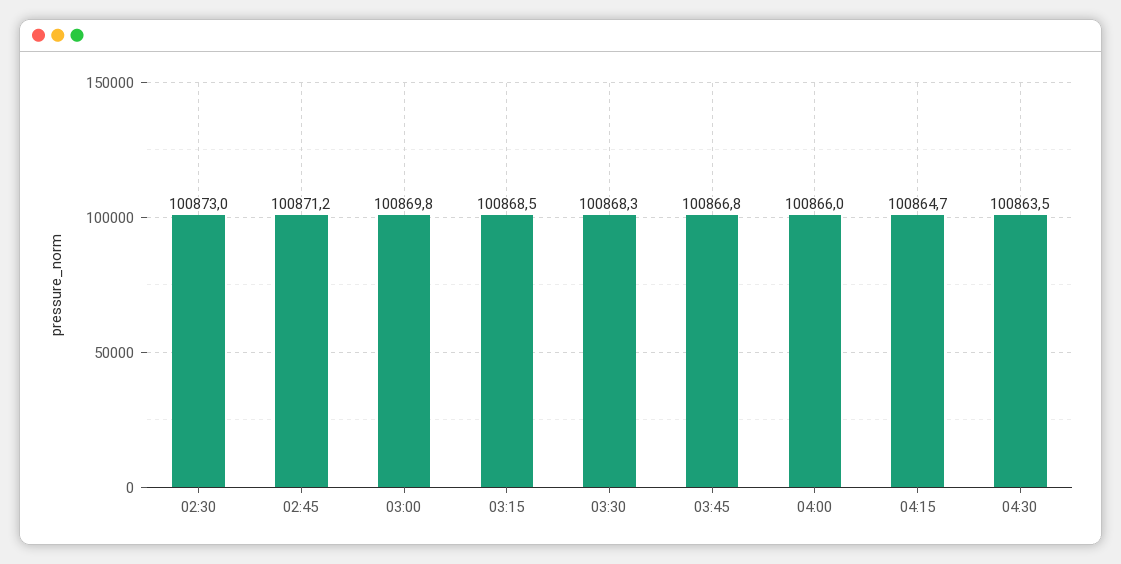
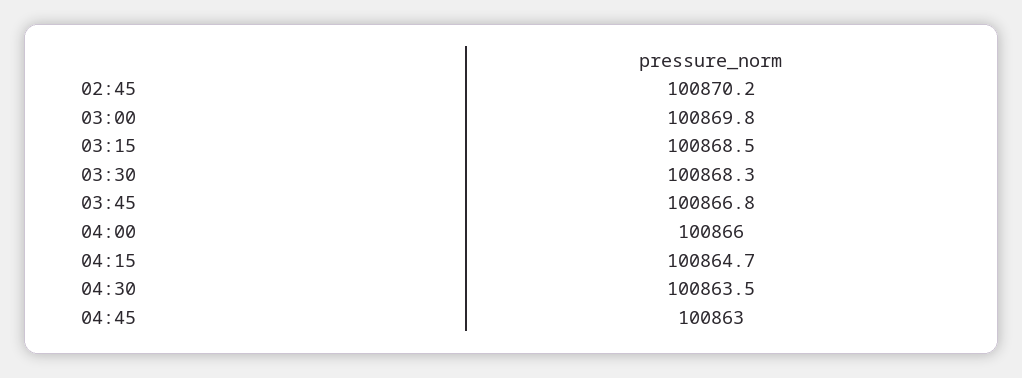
02:30: 100873 -> none
02:45: 100871.2 -> 100870.2
04:45: none -> 100863

